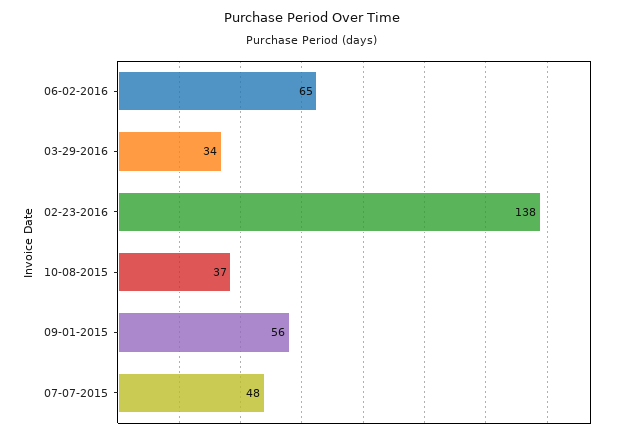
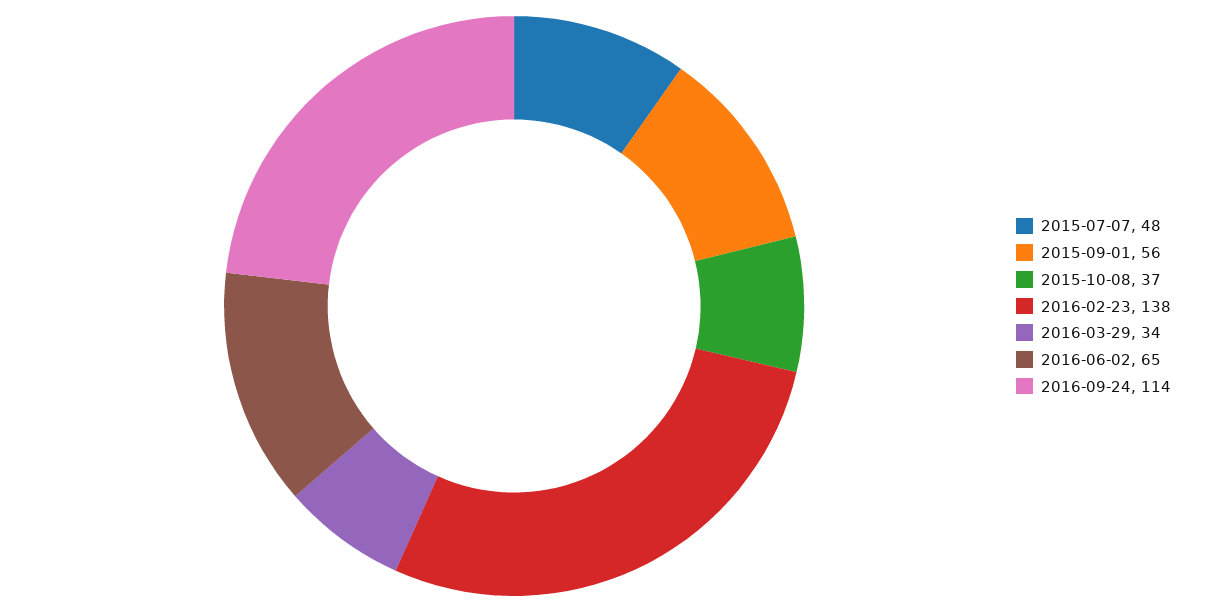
2016-09-24: none -> 114

